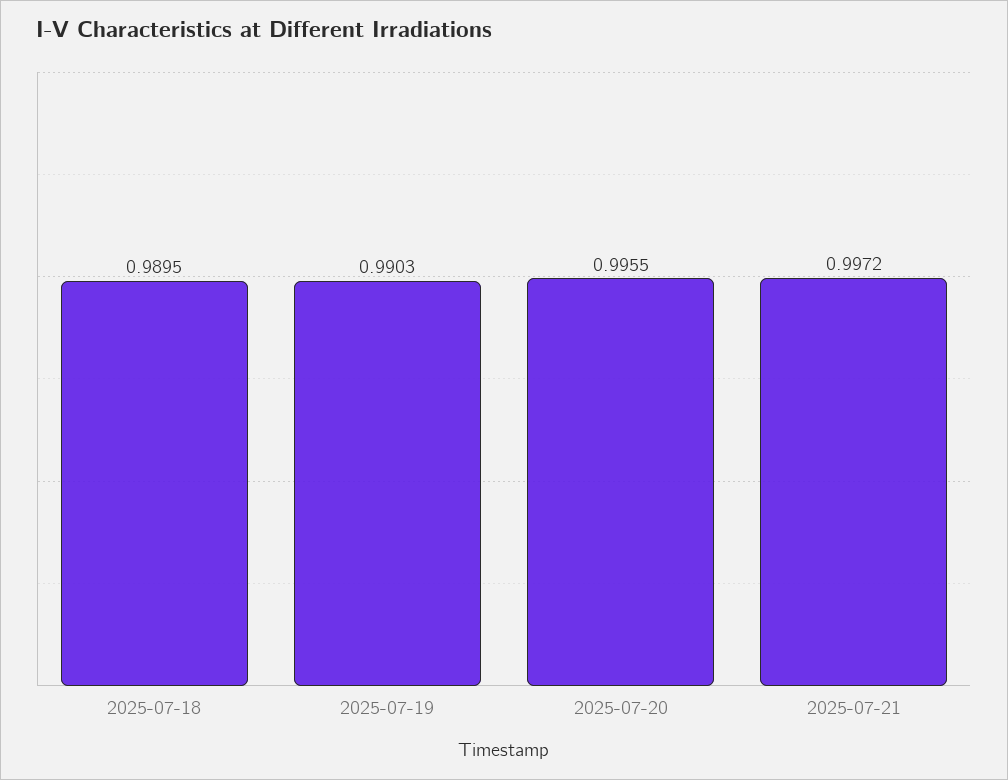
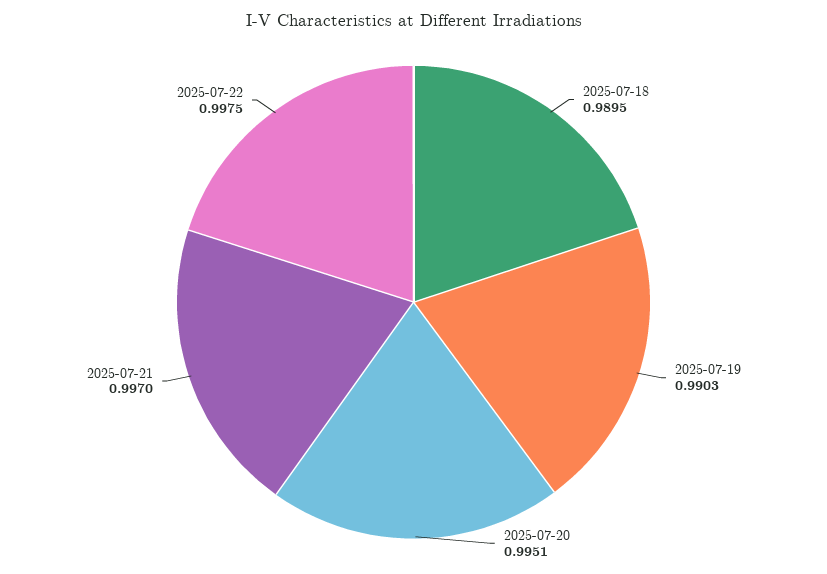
2025-07-20: 0.9955 -> 0.9951
2025-07-21: 0.9972 -> 0.997
2025-07-22: none -> 0.9975

